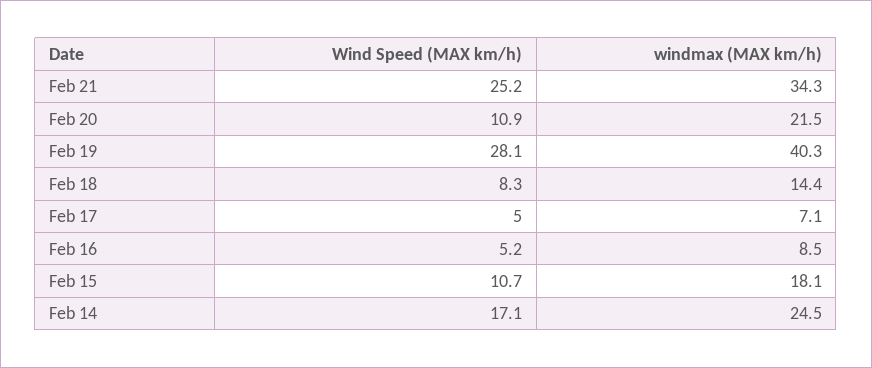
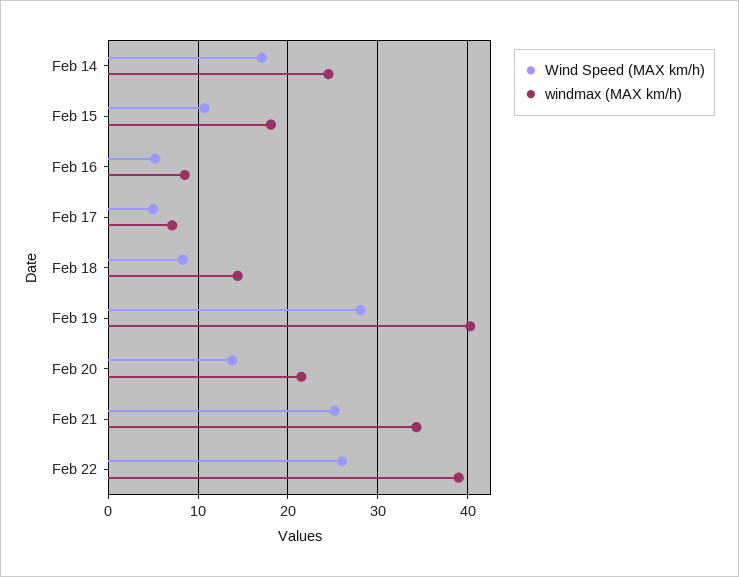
Wind Speed (MAX km/h), Feb 20: 10.9 -> 14
Wind Speed (MAX km/h), Feb 22: none -> 26
windmax (MAX km/h), Feb 22: none -> 39

